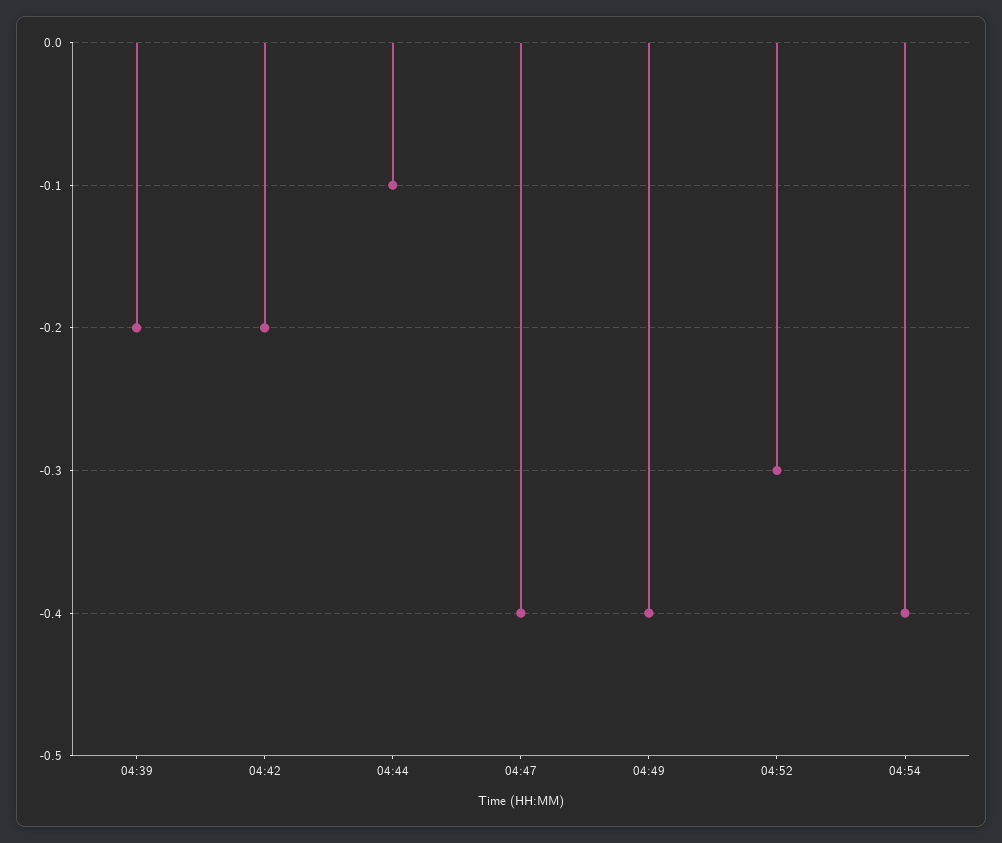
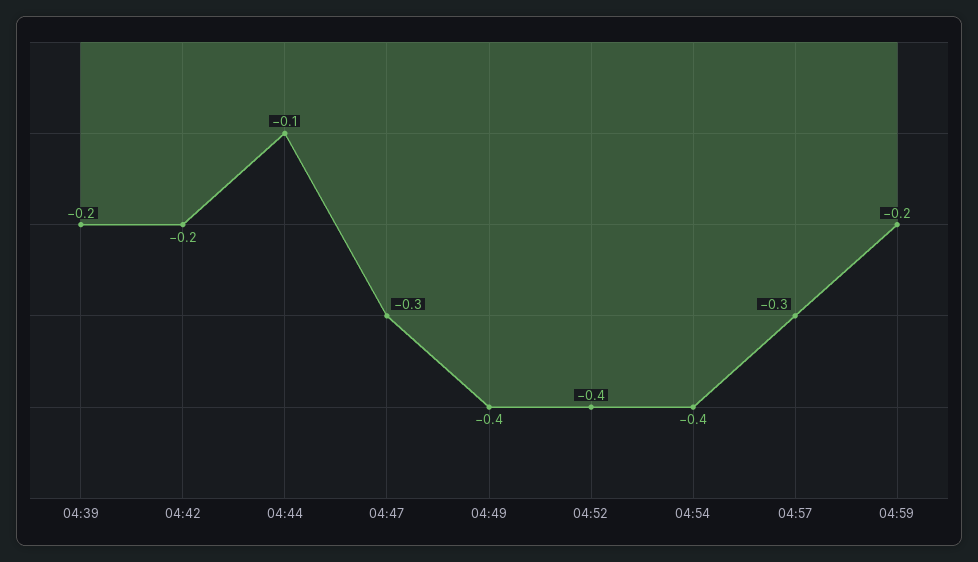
04:47: -0.4 -> -0.3
04:52: -0.3 -> -0.4
04:57: none -> -0.3
04:59: none -> -0.2

